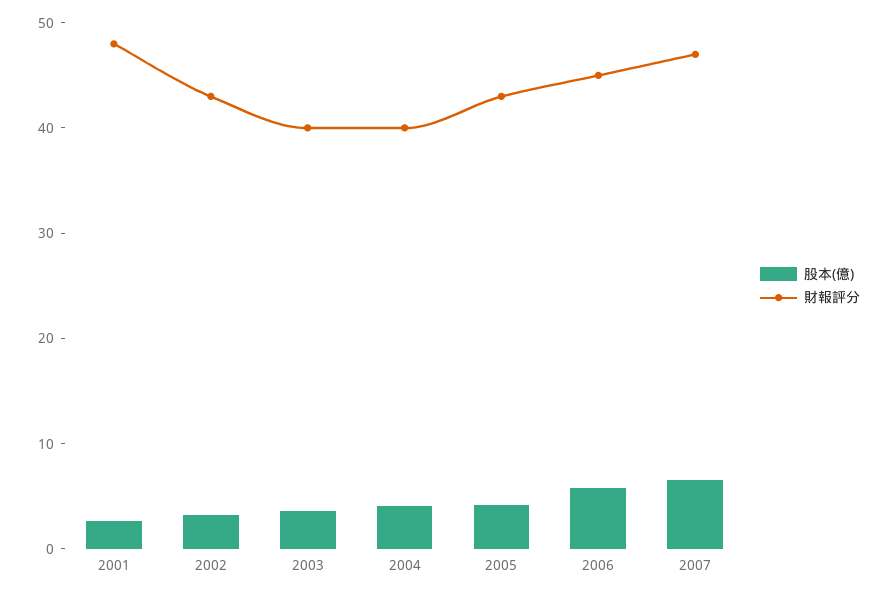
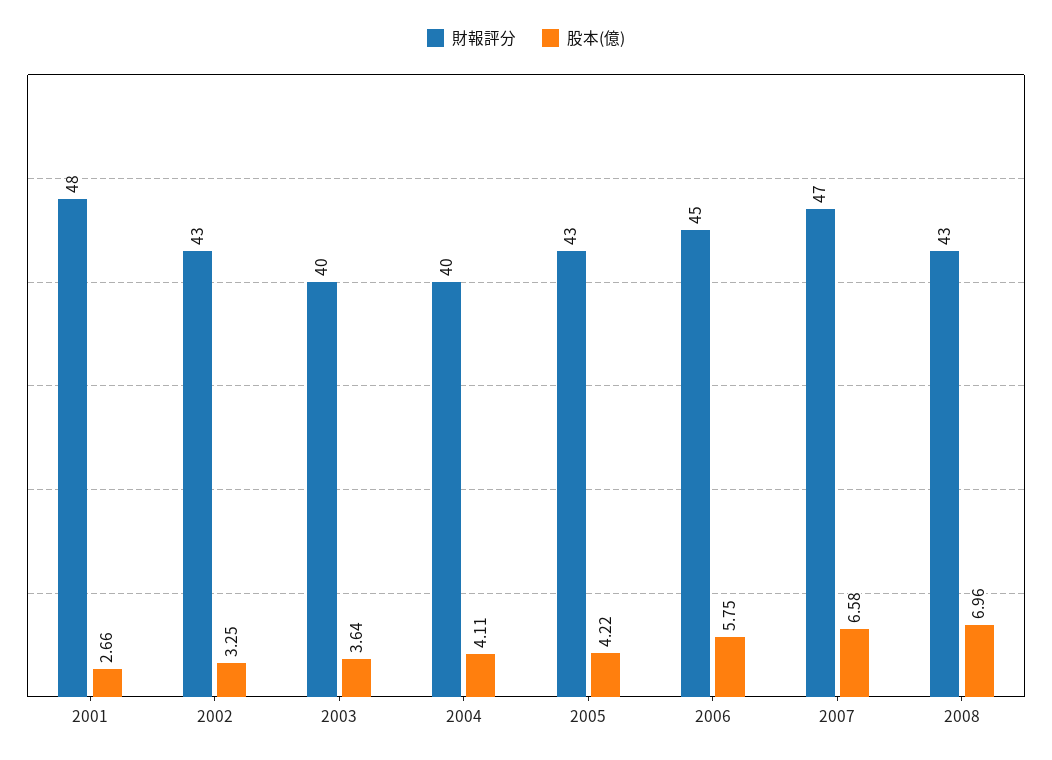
財報評分, 2008: none -> 43
股本(億), 2008: none -> 6.96

